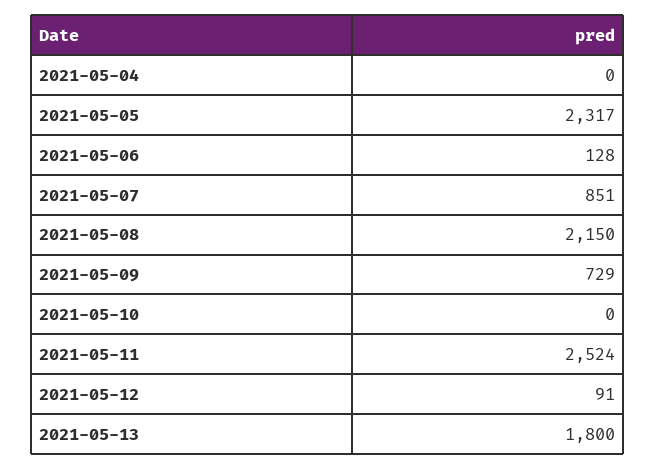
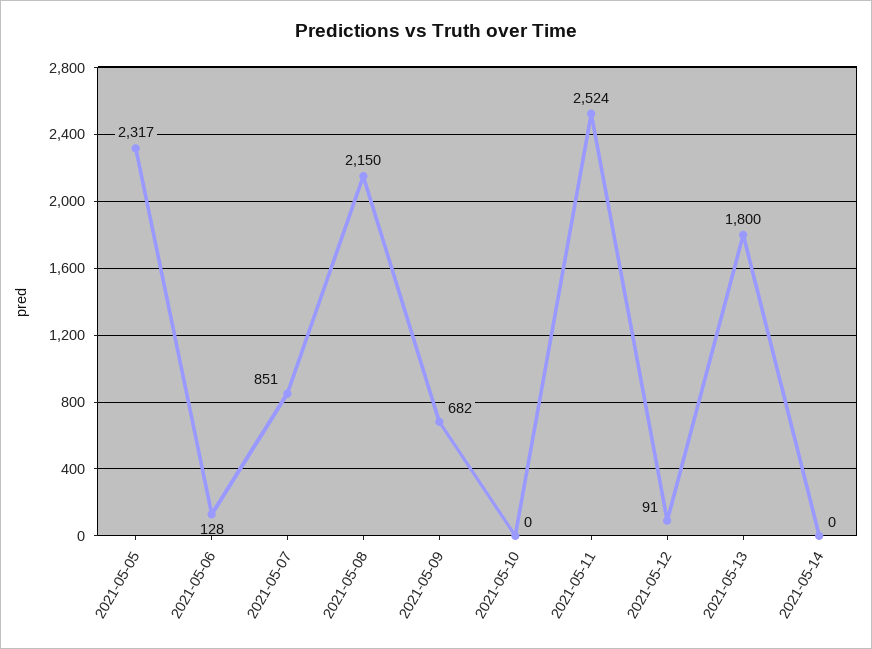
2021-05-04: 0 -> none
2021-05-09: 729 -> 682
2021-05-14: none -> 0

